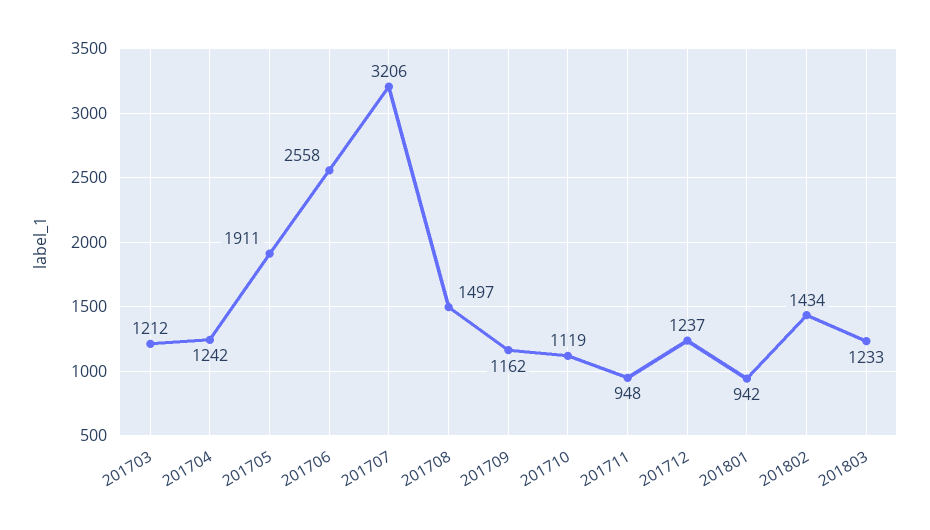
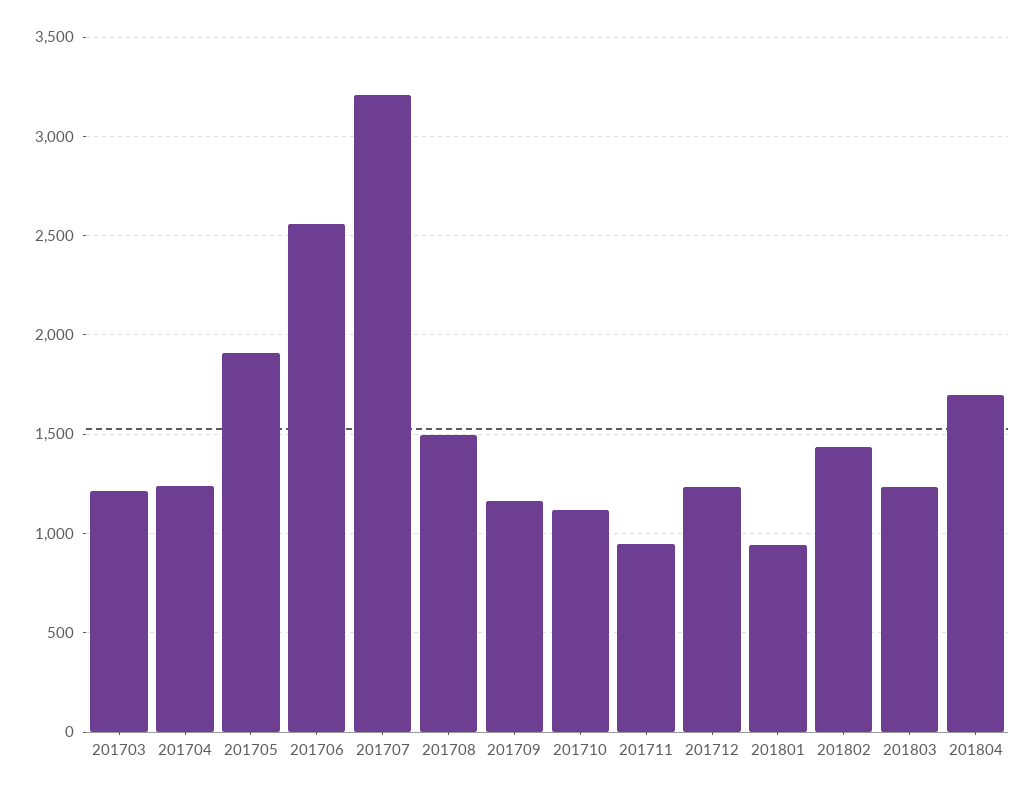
201804: none -> 1700

